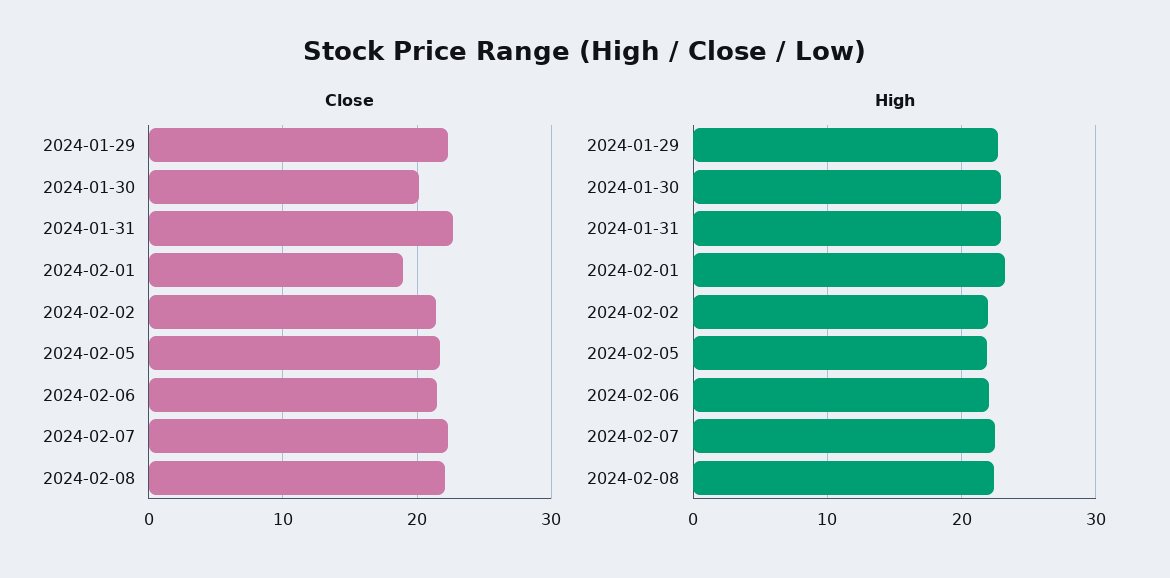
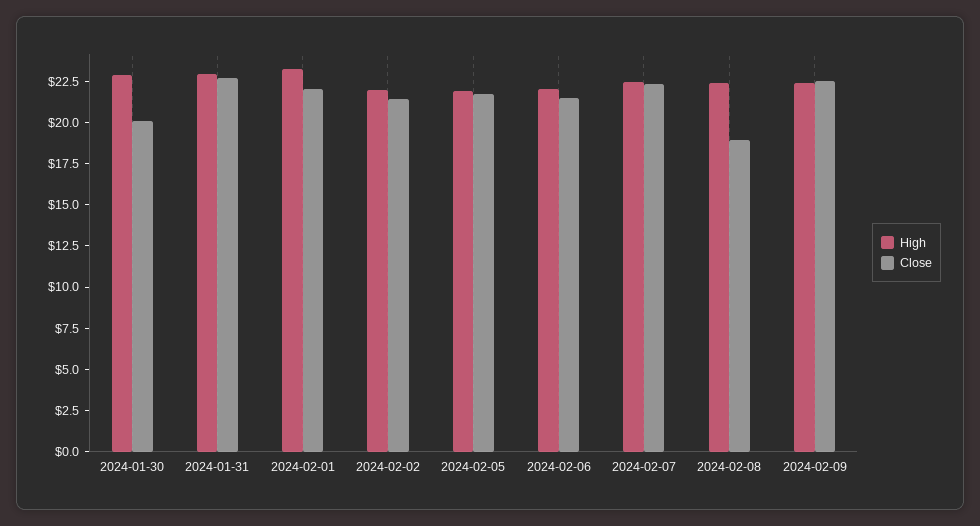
Close, 2024-01-29: 22 -> none
Close, 2024-02-01: 19 -> 22
Close, 2024-02-08: 22 -> 19
High, 2024-01-29: 23 -> none
High, 2024-02-09: none -> 22.5
Close, 2024-02-09: none -> 22.5

